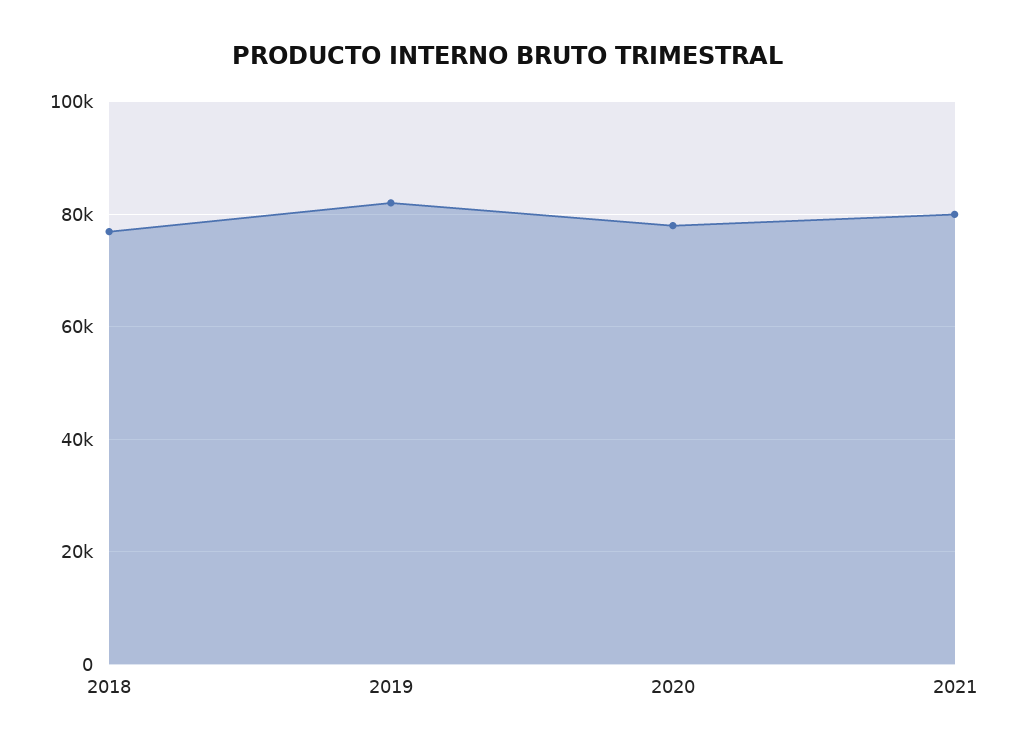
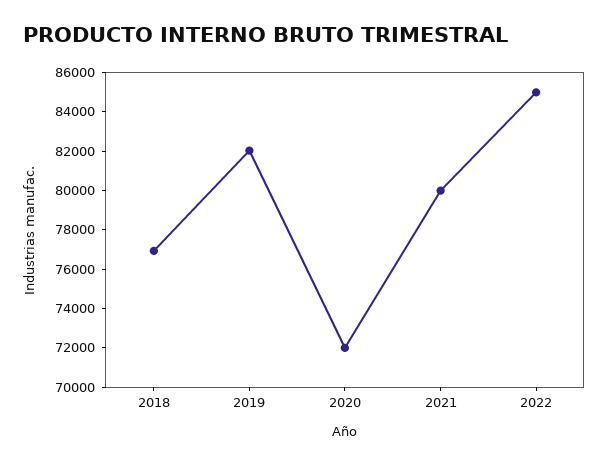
2020: 78000 -> 72000
2022: none -> 85000

